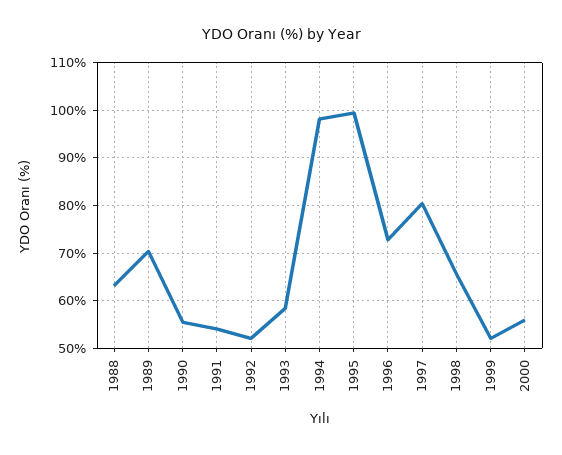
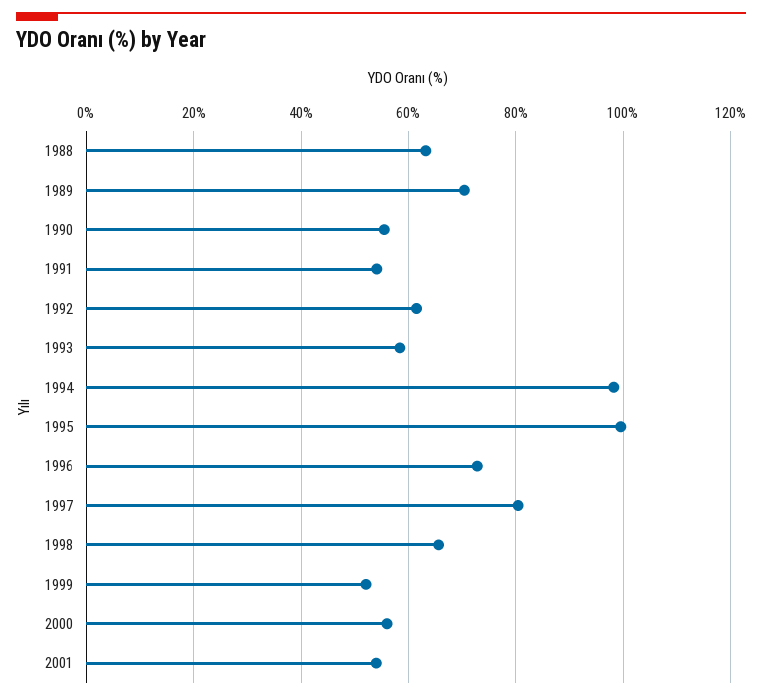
1992: 52 -> 62
2001: none -> 54

